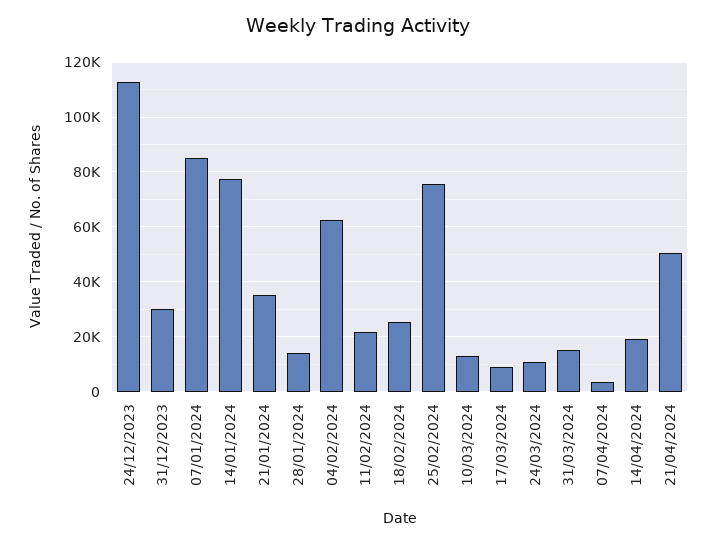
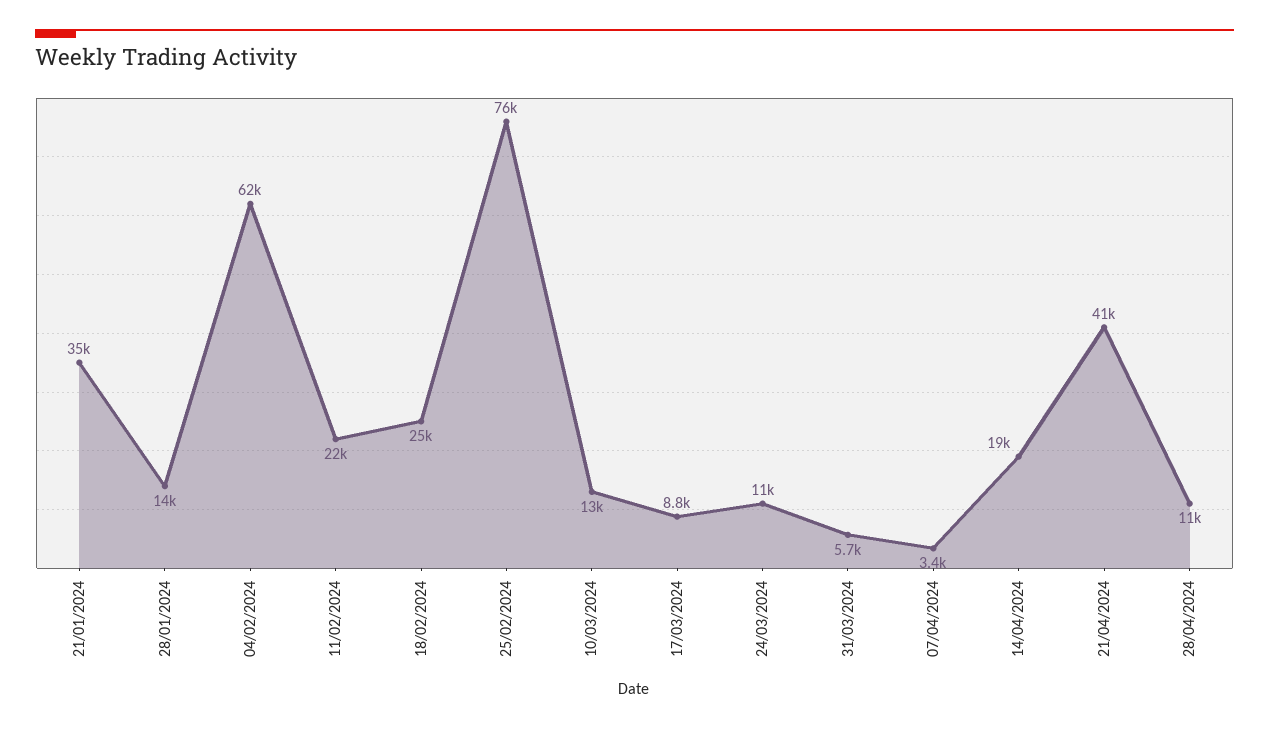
24/12/2023: 112500 -> none
31/12/2023: 30000 -> none
07/01/2024: 85000 -> none
14/01/2024: 77500 -> none
31/03/2024: 15000 -> 5700
21/04/2024: 50000 -> 41000
28/04/2024: none -> 11000

